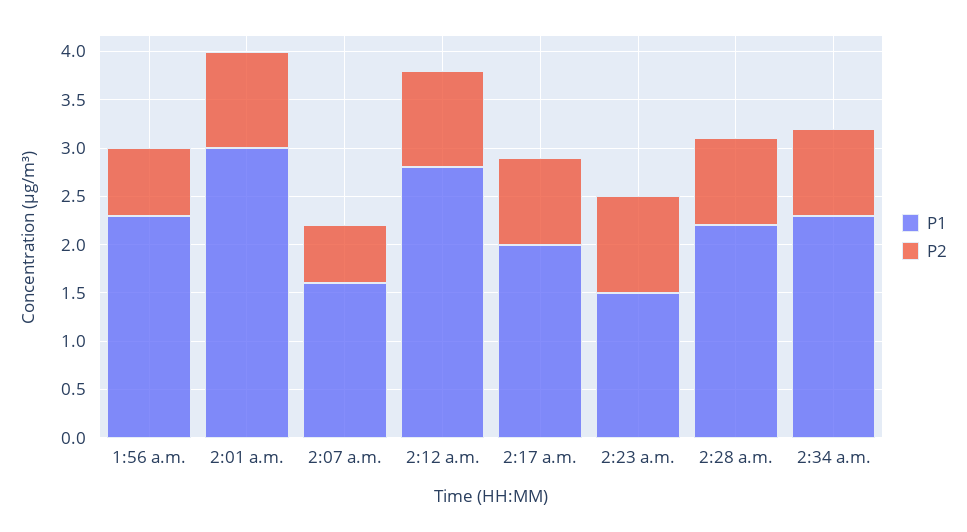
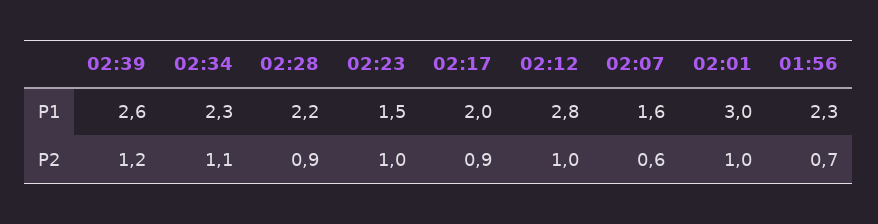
P2, 2:34 a.m.: 0.9 -> 1.1
P1, 02:39: none -> 2.6
P2, 02:39: none -> 1.2

